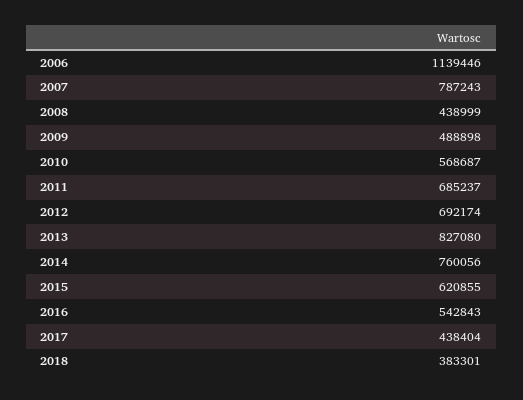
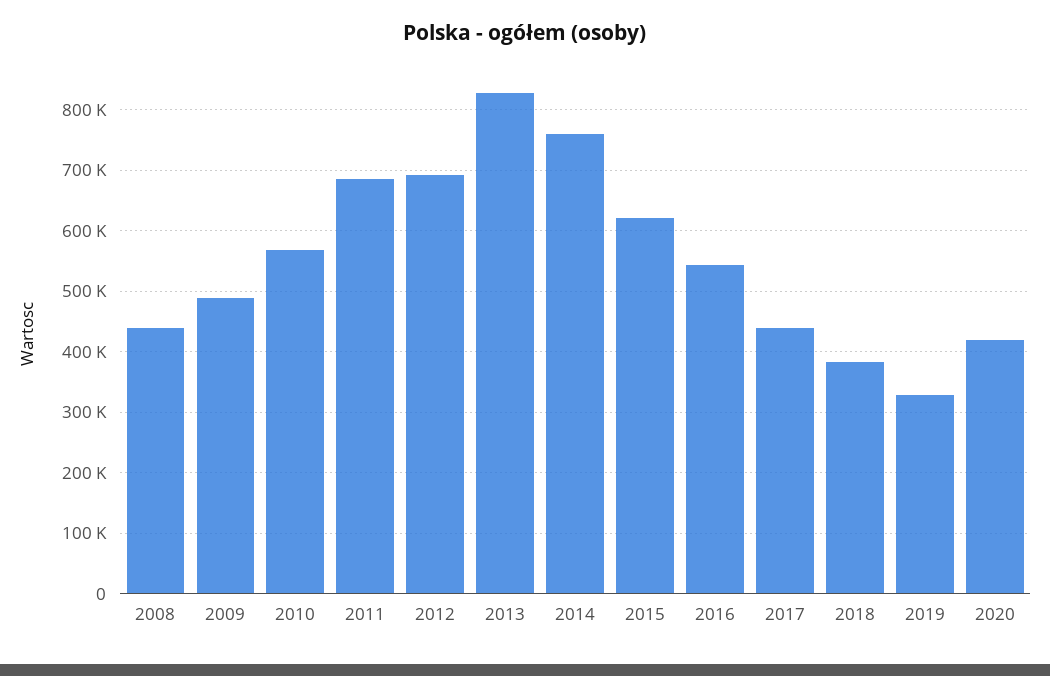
2006: 1139446 -> none
2007: 787243 -> none
2019: none -> 330000
2020: none -> 420000

